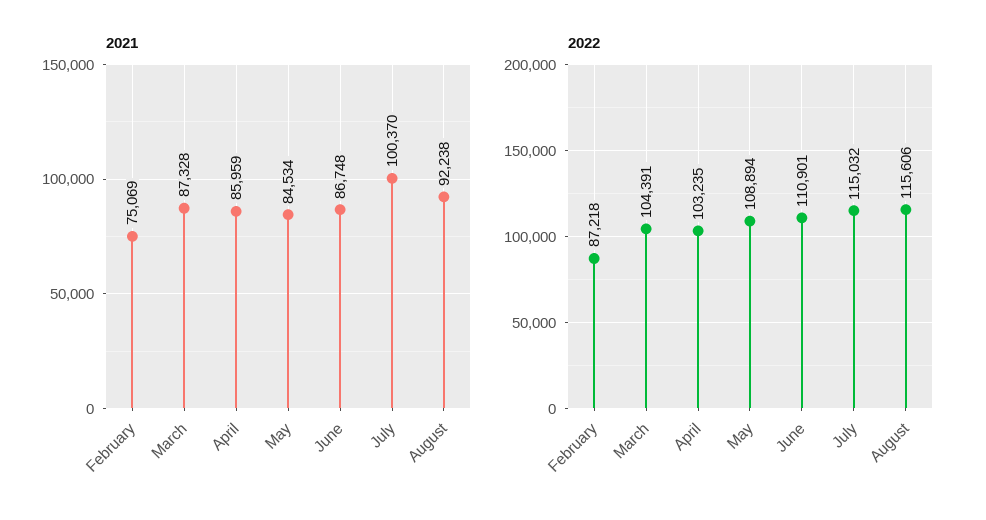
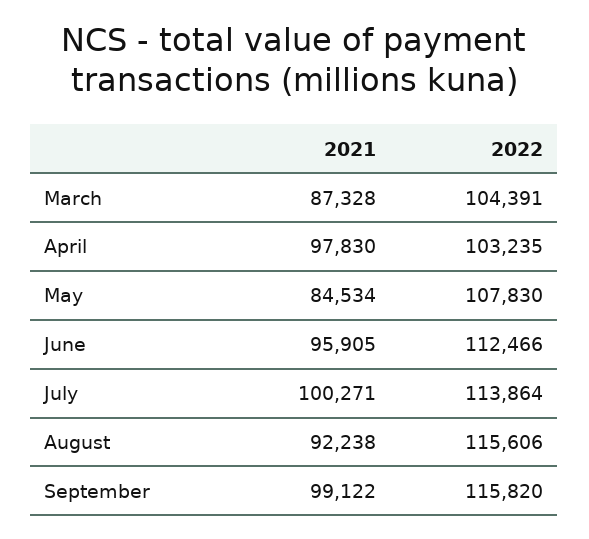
2021, February: 75069 -> none
2021, April: 85959 -> 97830
2021, June: 86748 -> 95905
2021, July: 100370 -> 100271
2022, February: 87218 -> none
2022, May: 108894 -> 107830
2022, June: 110901 -> 112466
2022, July: 115032 -> 113864
2021, September: none -> 99122
2022, September: none -> 115820

